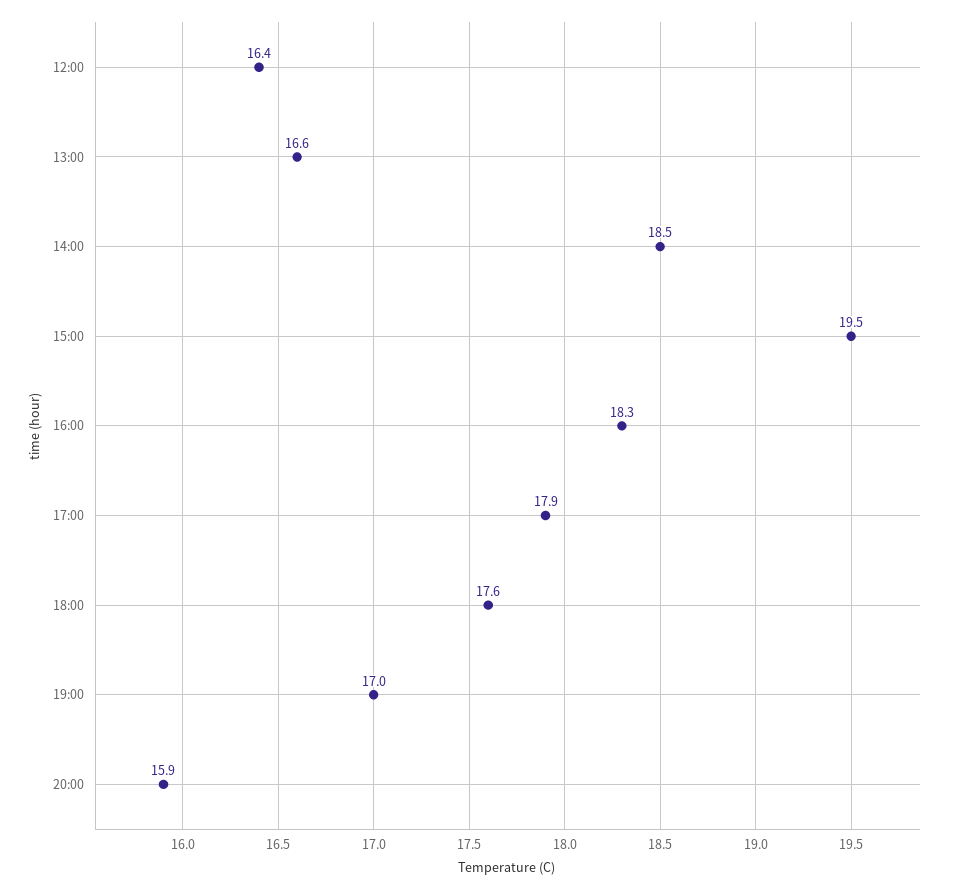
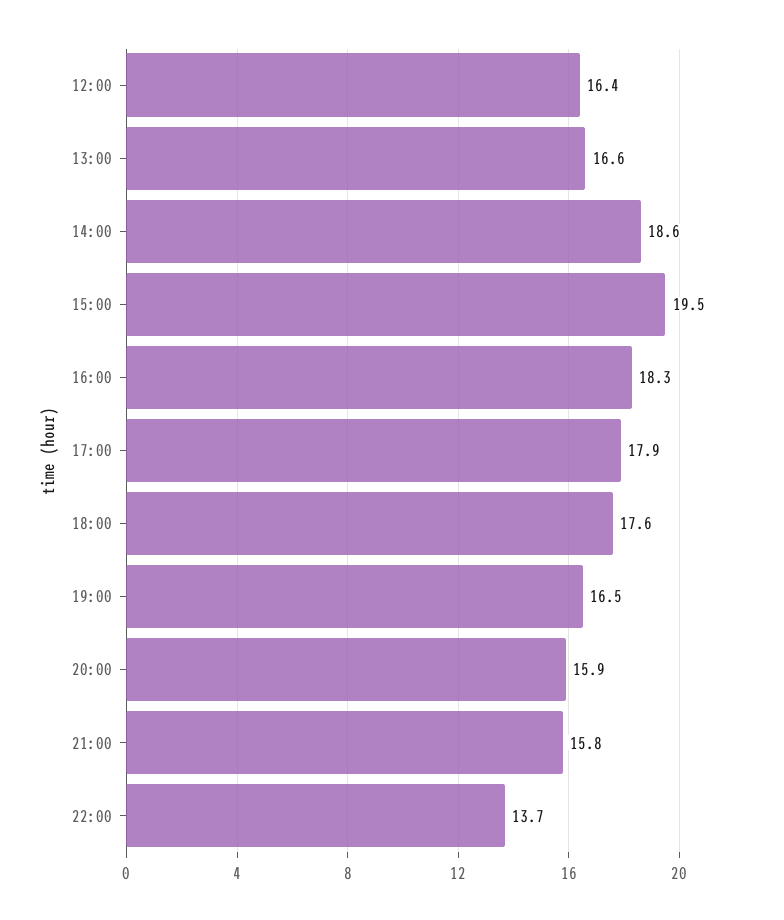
14:00: 18.5 -> 18.6
19:00: 17 -> 16.5
21:00: none -> 15.8
22:00: none -> 13.7

